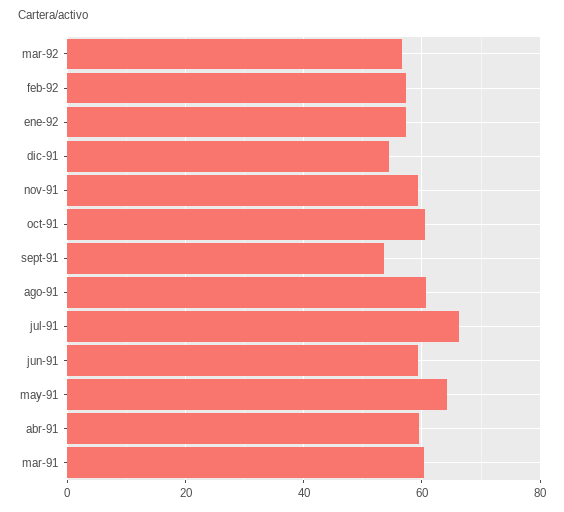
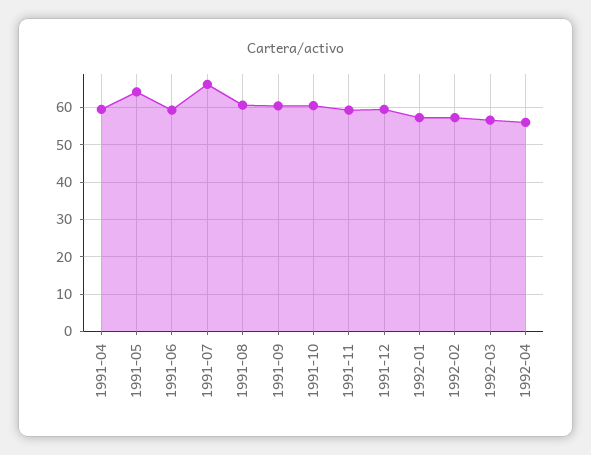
dic-91: 54 -> 60
sept-91: 54 -> 60
mar-91: 60 -> none
1992-04: none -> 56

